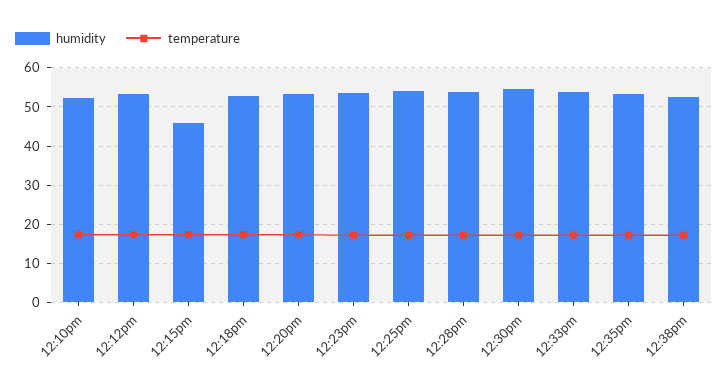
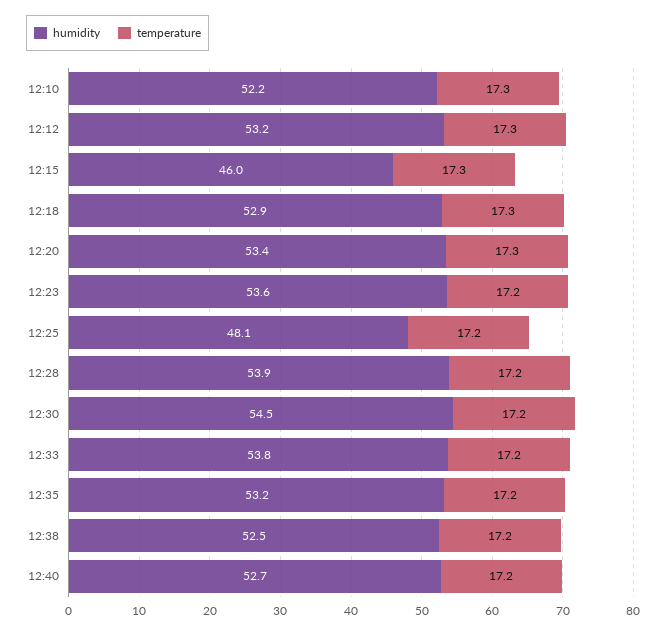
humidity, 12:25pm: 54 -> 48.1
humidity, 12:40: none -> 52.7
temperature, 12:40: none -> 17.2

